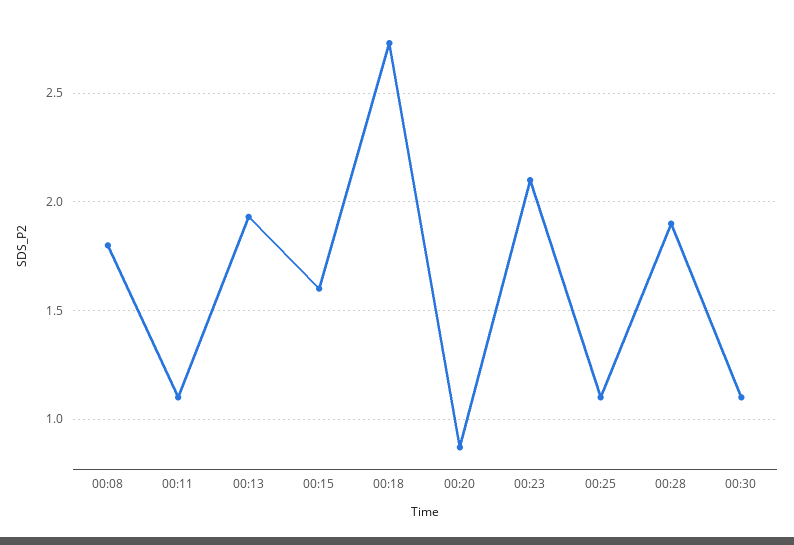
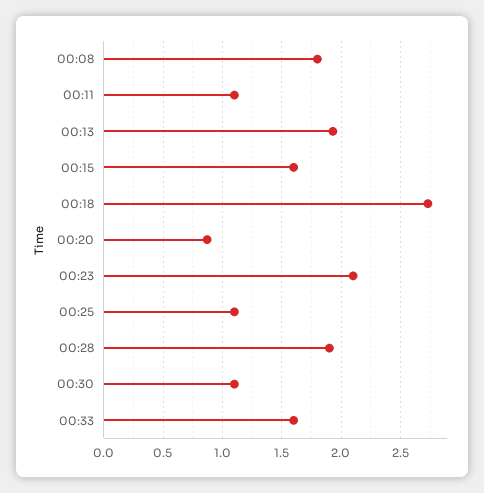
00:33: none -> 1.6

